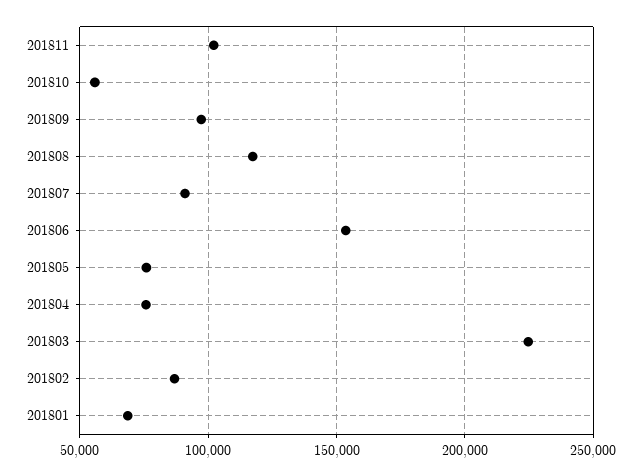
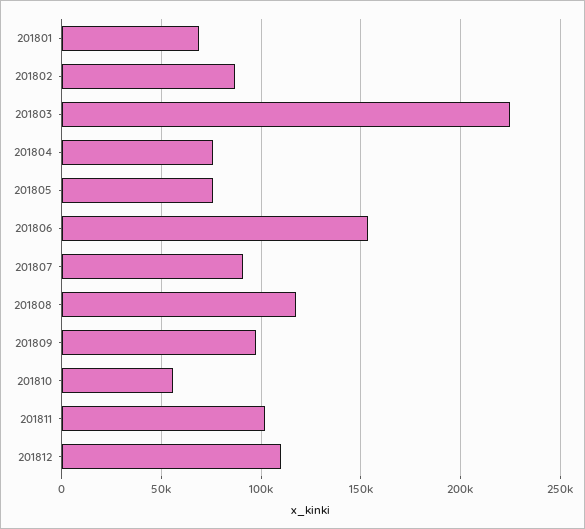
201812: none -> 110000

